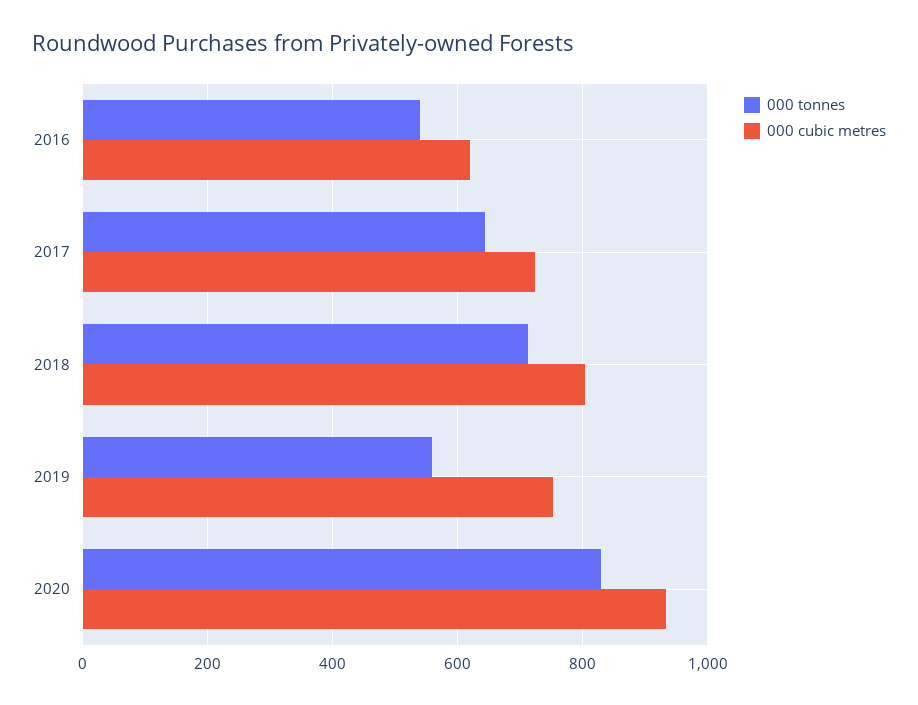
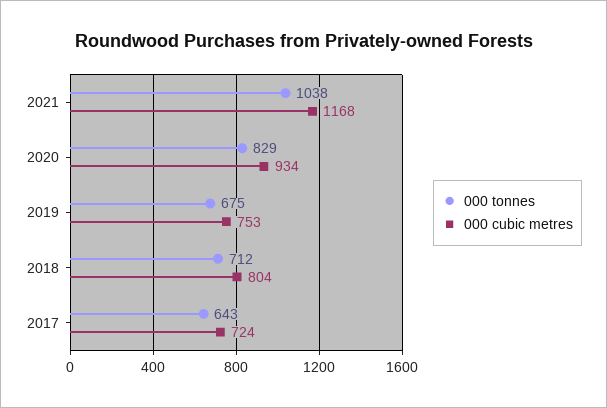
000 tonnes, 2016: 540 -> none
000 cubic metres, 2016: 620 -> none
000 tonnes, 2019: 560 -> 675
000 tonnes, 2021: none -> 1038
000 cubic metres, 2021: none -> 1168

